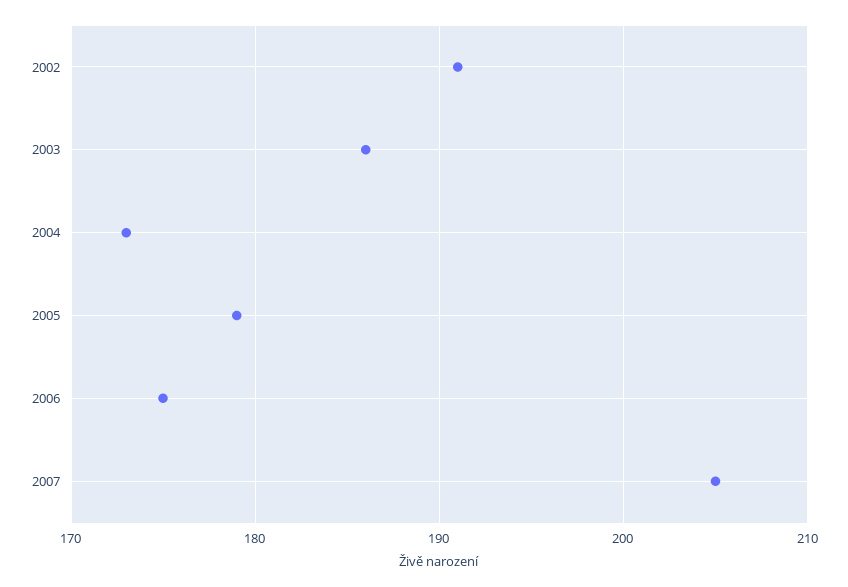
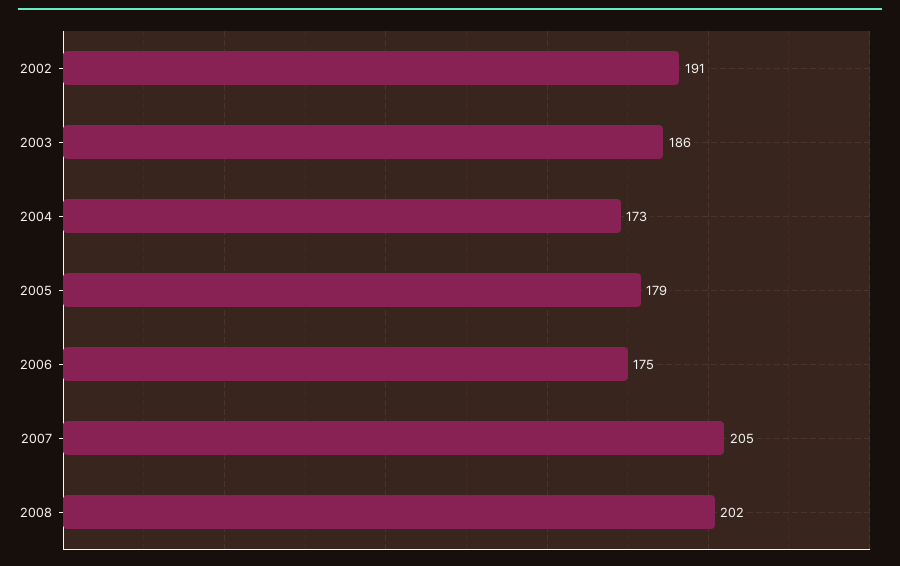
2008: none -> 202

